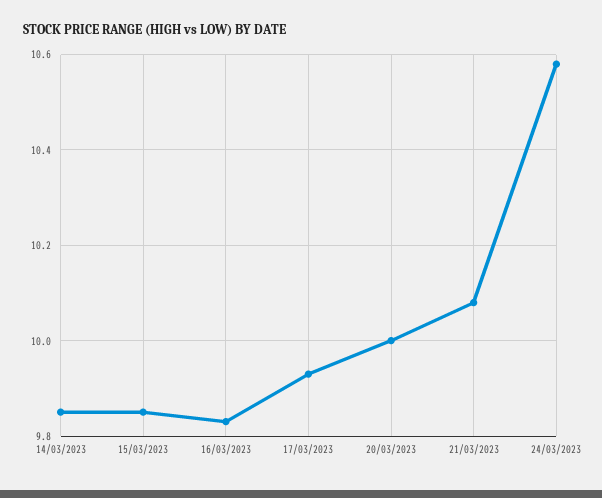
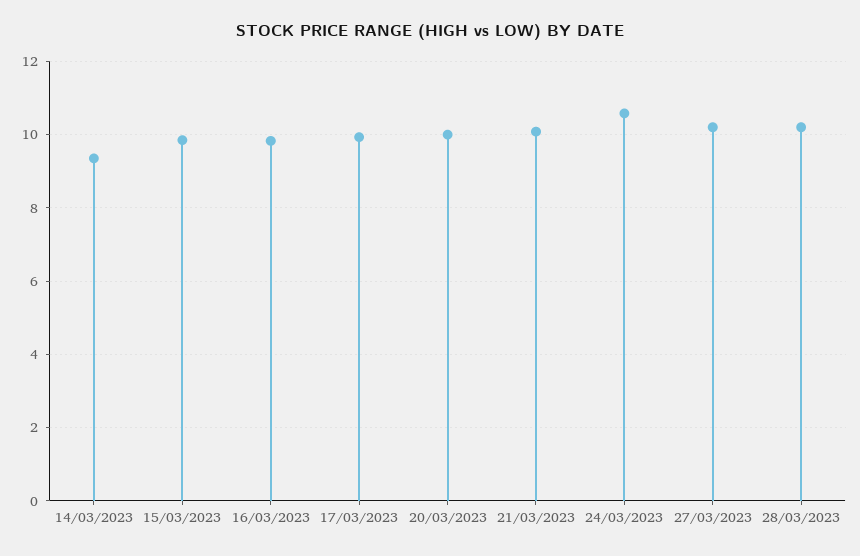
14/03/2023: 9.85 -> 9.4
27/03/2023: none -> 10.2
28/03/2023: none -> 10.2

